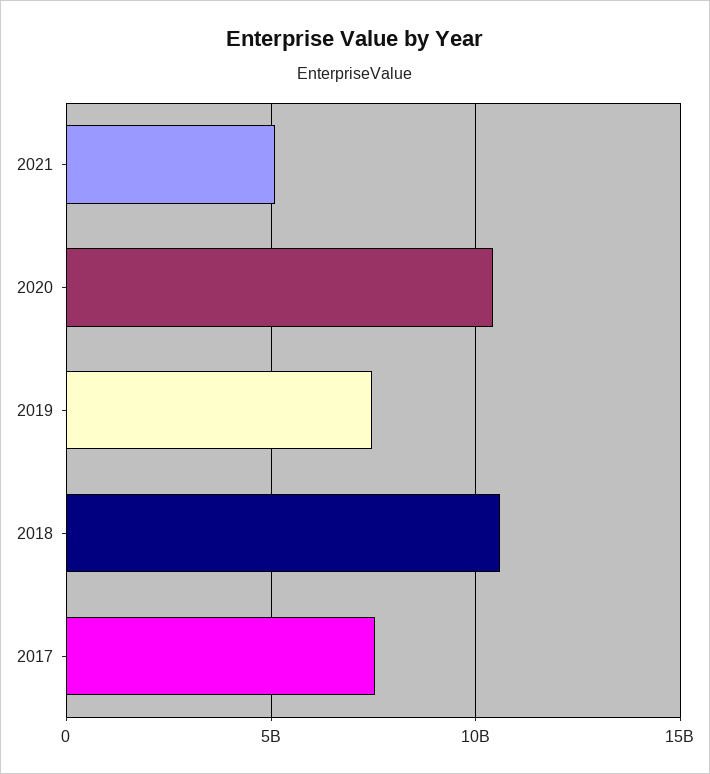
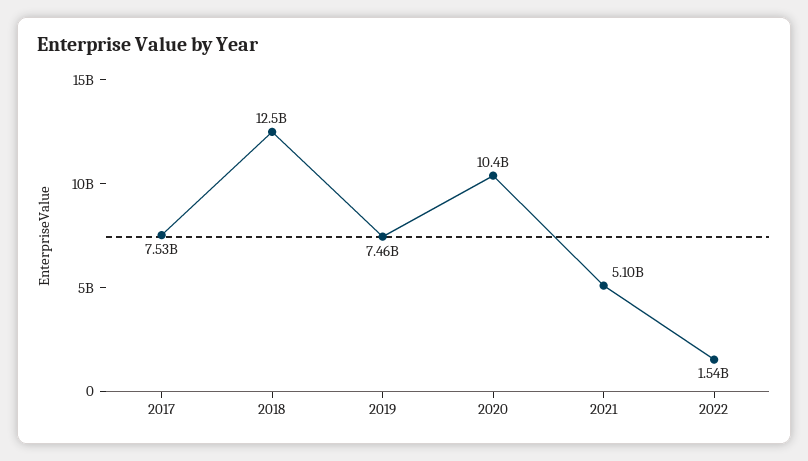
2018: 10500000000 -> 12500000000
2022: none -> 1540000000

